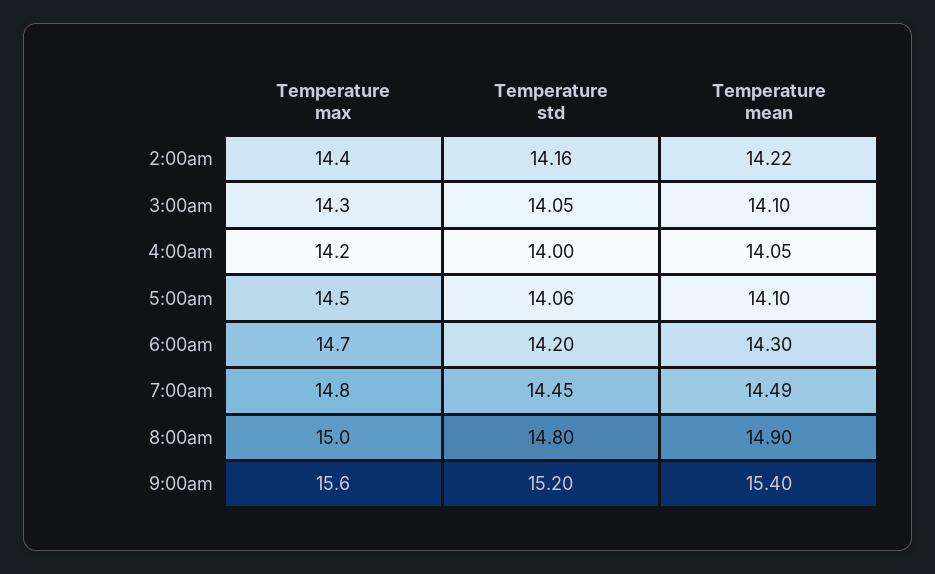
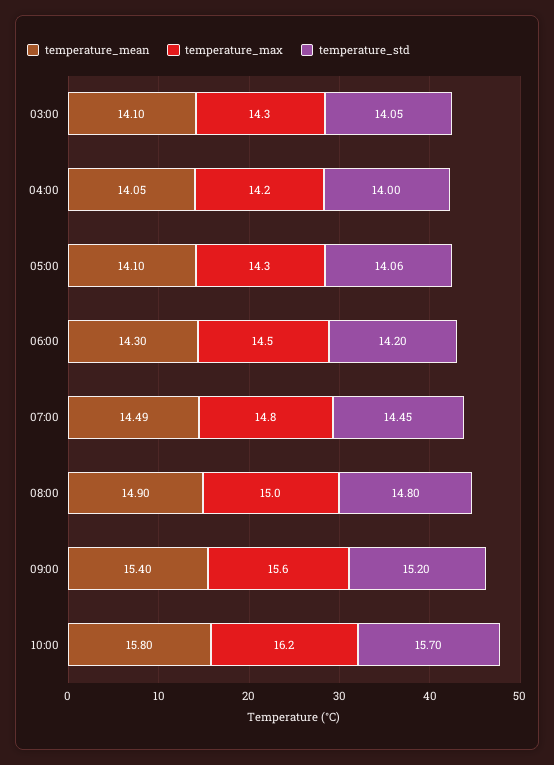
Temperature max, 2:00am: 14.4 -> none
Temperature std, 2:00am: 14.16 -> none
Temperature mean, 2:00am: 14.22 -> none
Temperature max, 5:00am: 14.5 -> 14.3
Temperature max, 6:00am: 14.7 -> 14.5
Temperature mean, 10:00: none -> 15.8
Temperature max, 10:00: none -> 16.2
Temperature std, 10:00: none -> 15.7

